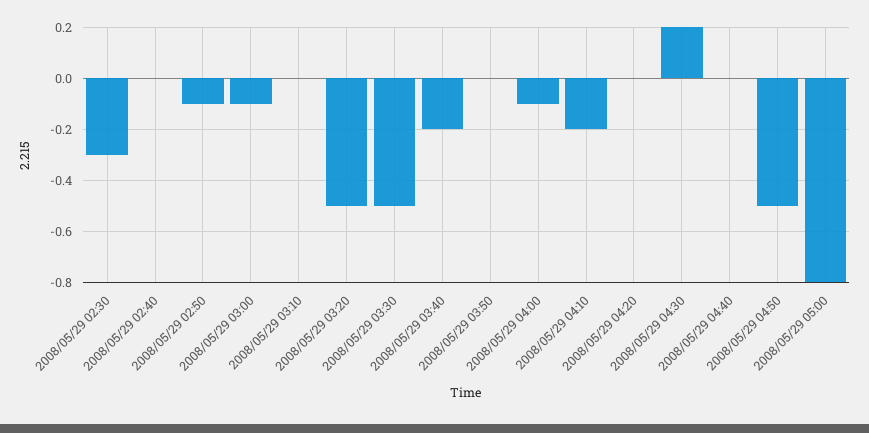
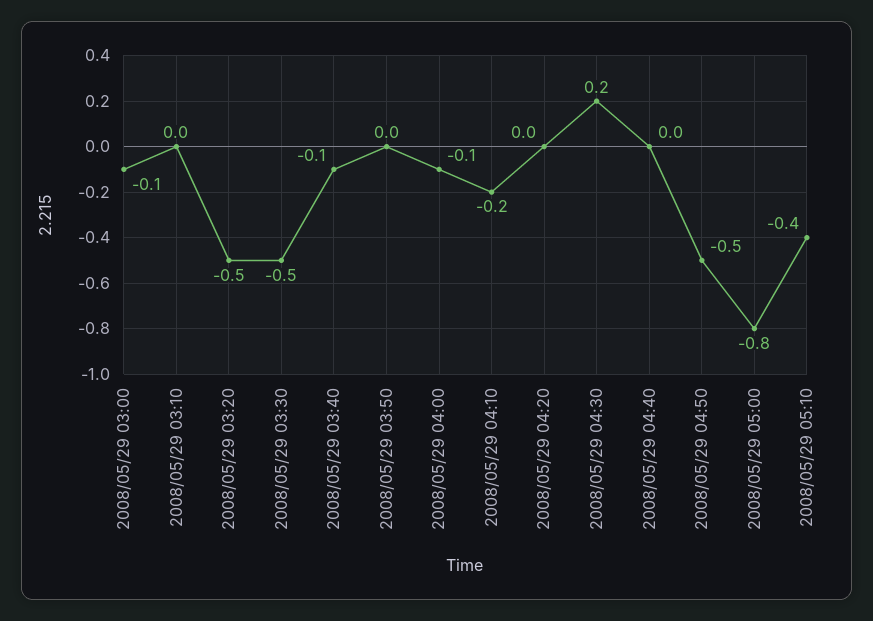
2008/05/29 02:30: -0.3 -> none
2008/05/29 02:40: 0 -> none
2008/05/29 02:50: -0.1 -> none
2008/05/29 03:40: -0.2 -> -0.1
2008/05/29 05:10: none -> -0.4

